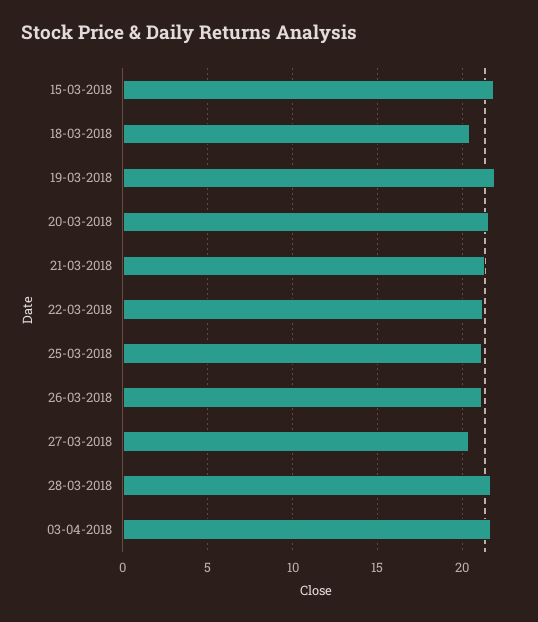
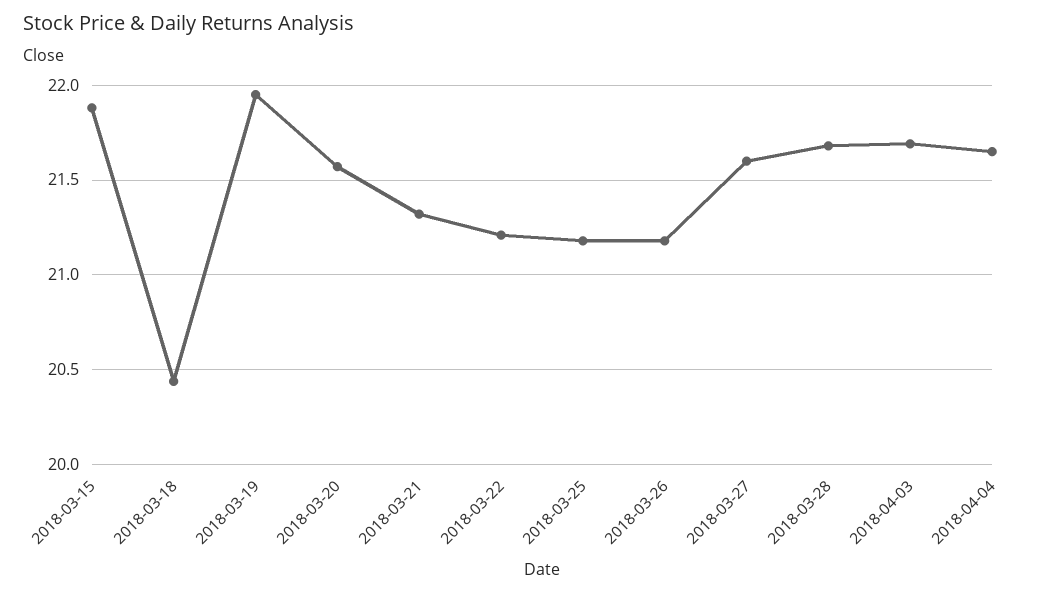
27-03-2018: 20.5 -> 21.6
2018-04-04: none -> 21.65

